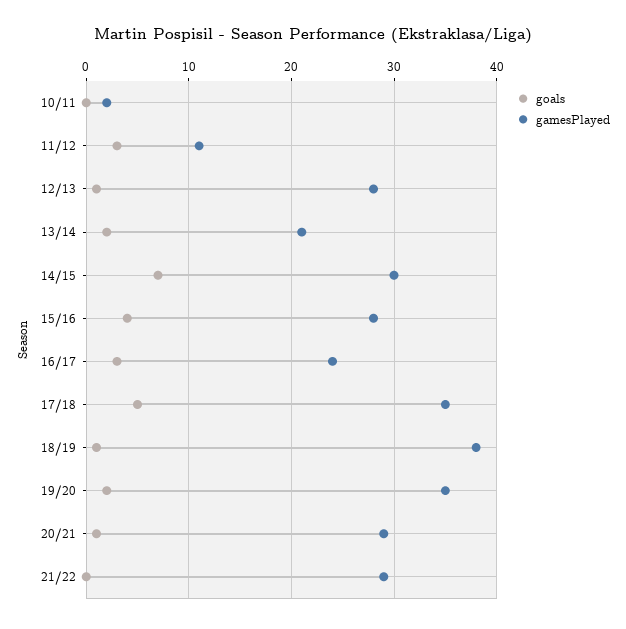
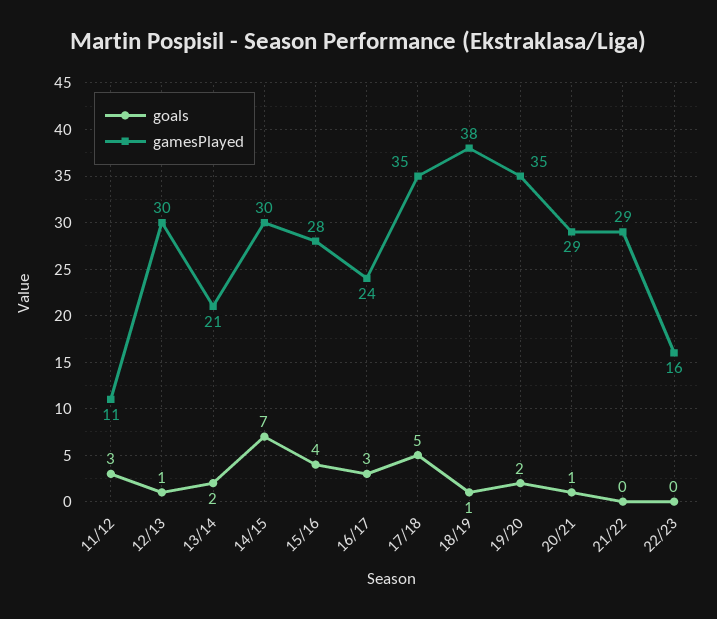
goals, 10/11: 0 -> none
gamesPlayed, 10/11: 2 -> none
gamesPlayed, 12/13: 28 -> 30
goals, 22/23: none -> 0
gamesPlayed, 22/23: none -> 16

